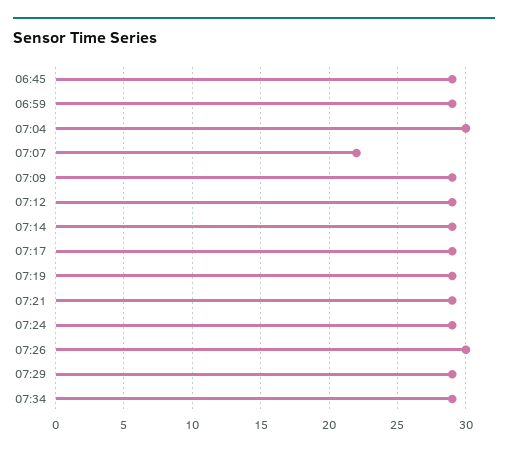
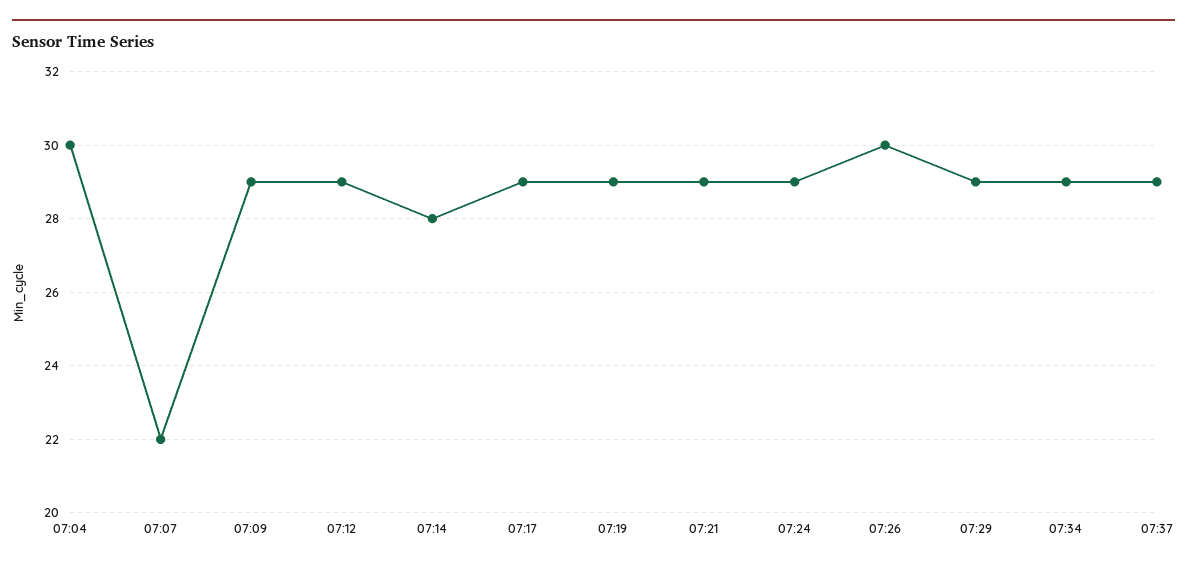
06:45: 29 -> none
06:59: 29 -> none
07:14: 29 -> 28
07:37: none -> 29

